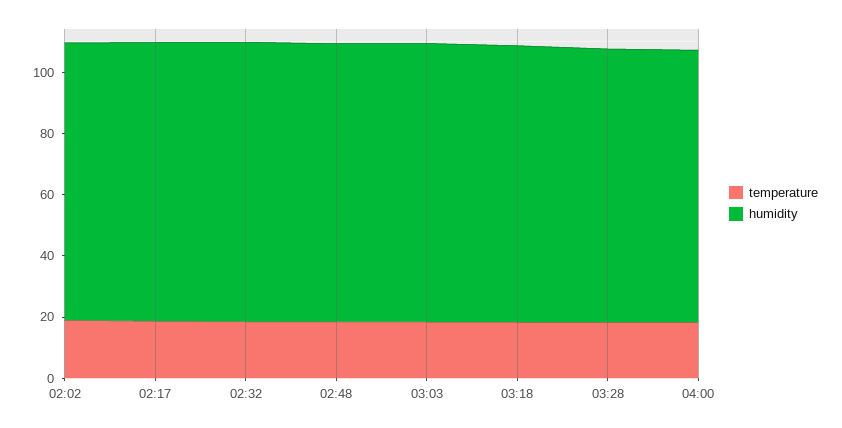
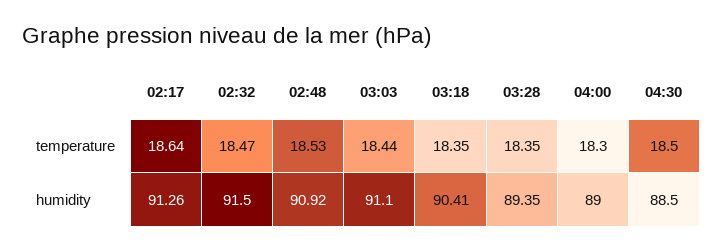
temperature, 02:02: 20 -> none
humidity, 02:02: 90 -> none
temperature, 04:30: none -> 18.5
humidity, 04:30: none -> 88.5

